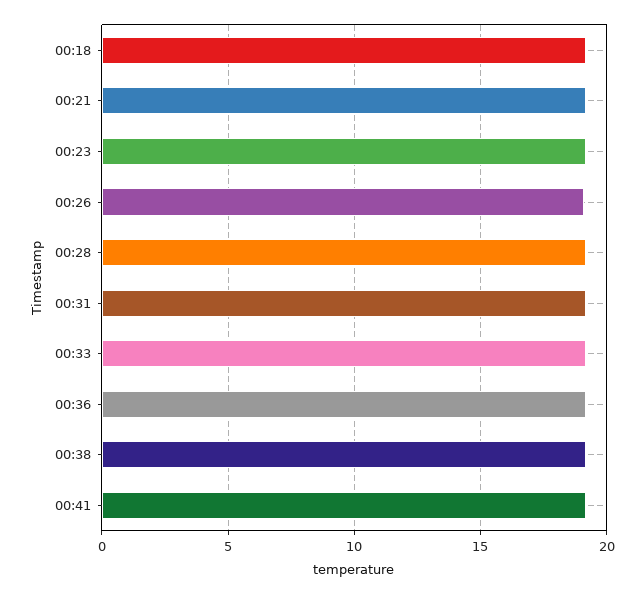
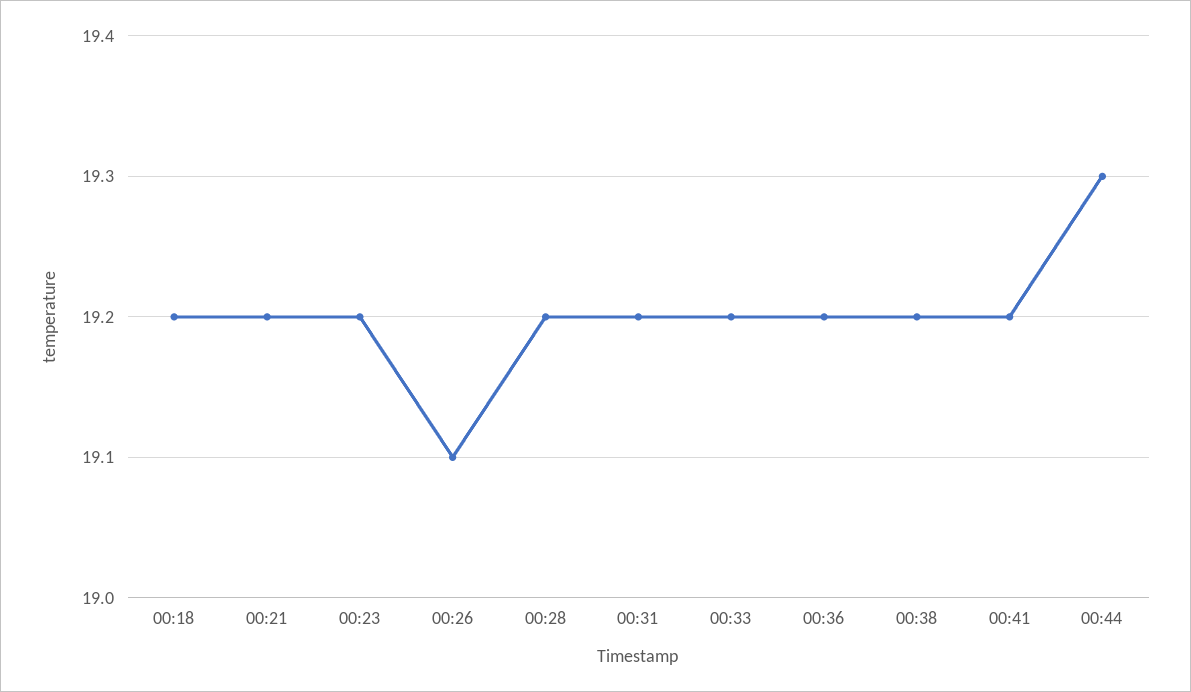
00:44: none -> 19.3

